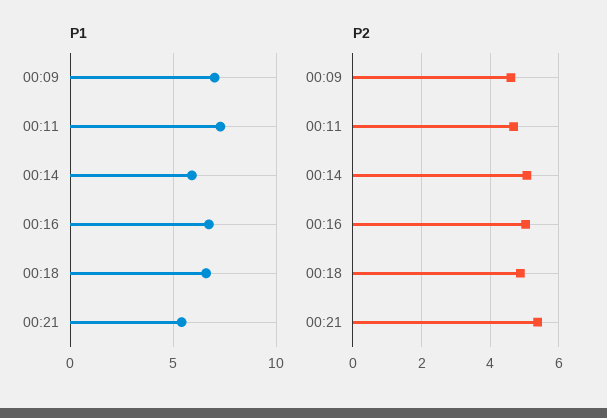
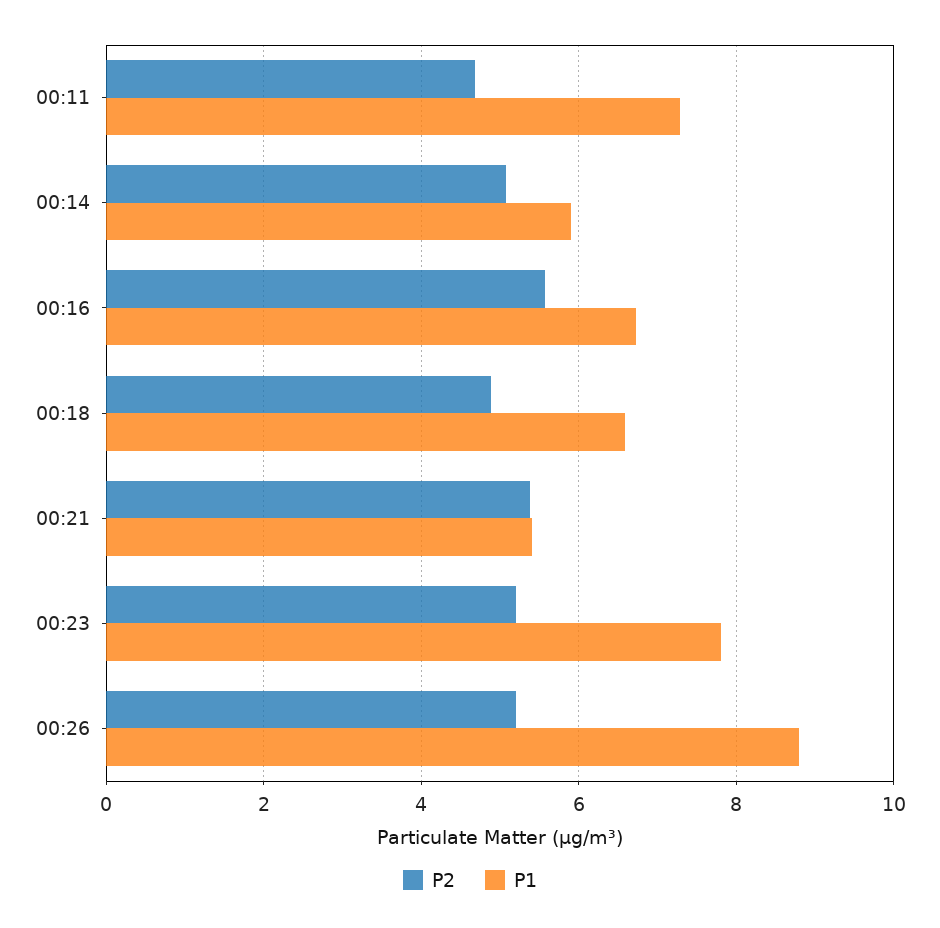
P1, 00:09: 7 -> none
P2, 00:09: 4.6 -> none
P2, 00:16: 5 -> 5.6
P2, 00:23: none -> 5.2
P1, 00:23: none -> 7.8
P2, 00:26: none -> 5.2
P1, 00:26: none -> 8.8

